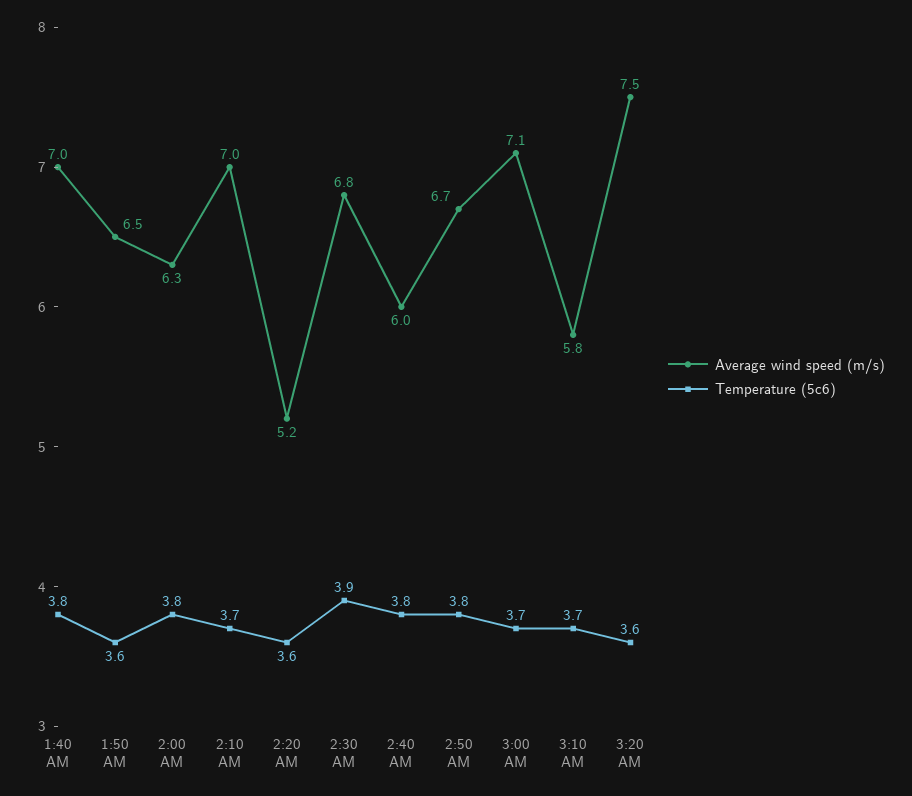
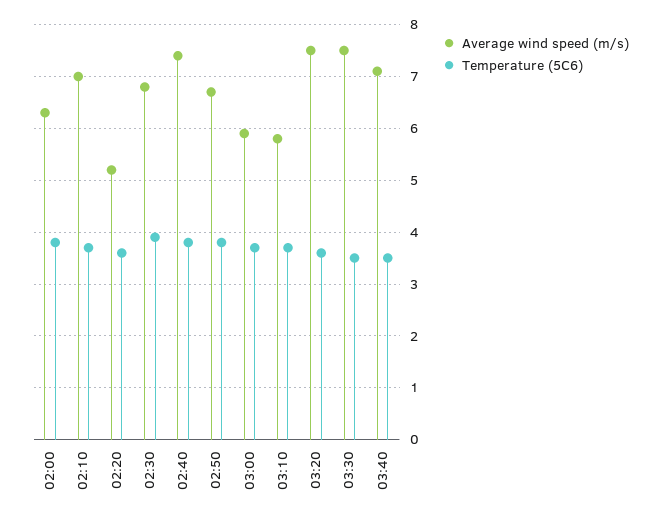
Average wind speed (m/s), 1:40 AM: 7 -> none
Temperature (5c6), 1:40 AM: 3.8 -> none
Average wind speed (m/s), 1:50 AM: 6.5 -> none
Temperature (5c6), 1:50 AM: 3.6 -> none
Average wind speed (m/s), 2:40 AM: 6 -> 7.5
Average wind speed (m/s), 3:00 AM: 7.1 -> 6
Average wind speed (m/s), 03:30: none -> 7.5
Temperature (5c6), 03:30: none -> 3.5
Average wind speed (m/s), 03:40: none -> 7
Temperature (5c6), 03:40: none -> 3.5

